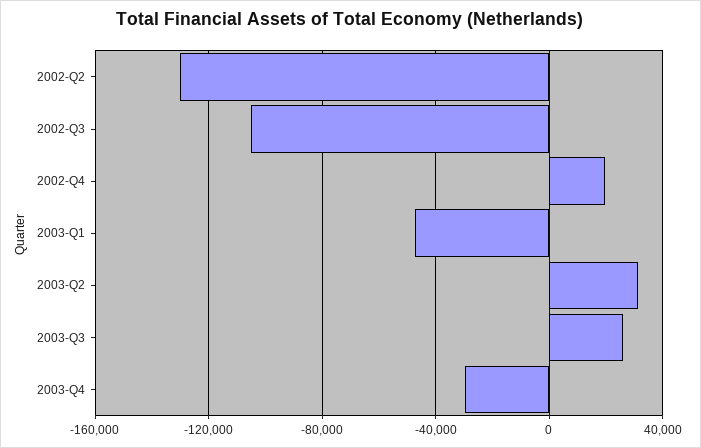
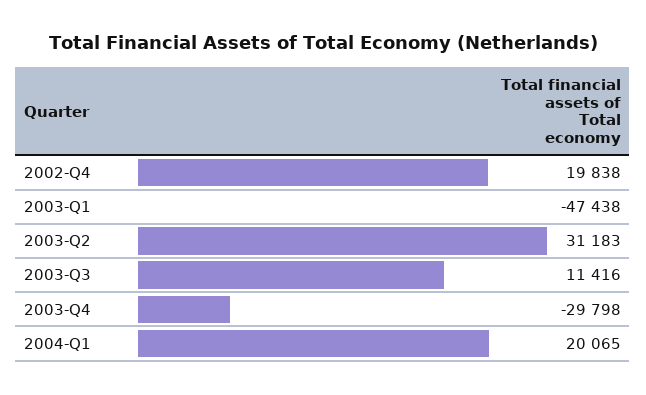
2002-Q2: -130000 -> none
2002-Q3: -105000 -> none
2003-Q3: 25000 -> 11416
2004-Q1: none -> 20065

